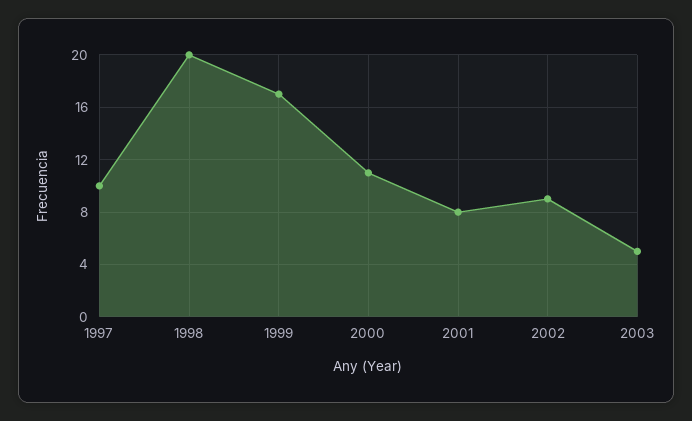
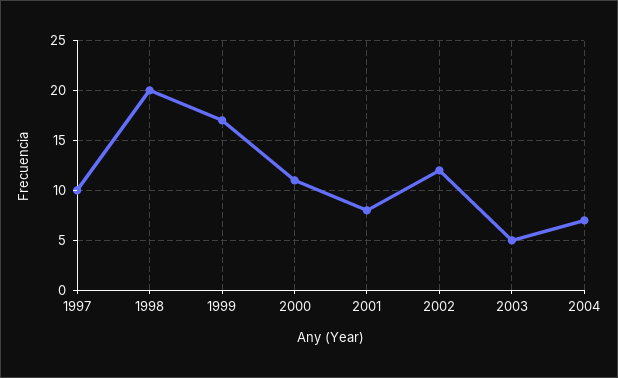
2002: 9 -> 12
2004: none -> 7

